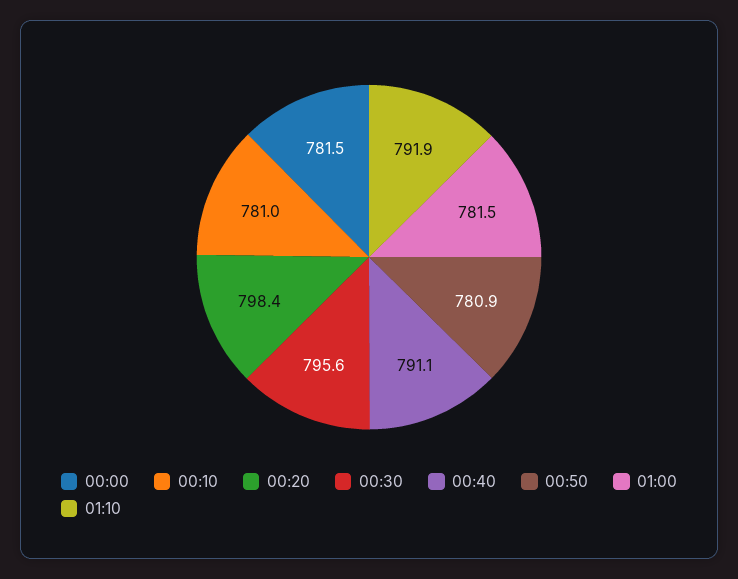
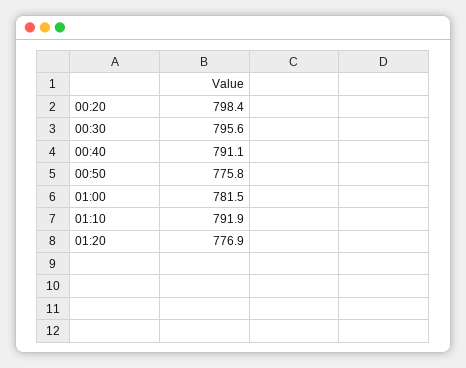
00:00: 781.5 -> none
00:10: 781 -> none
00:50: 780.9 -> 775.8
01:20: none -> 776.9

